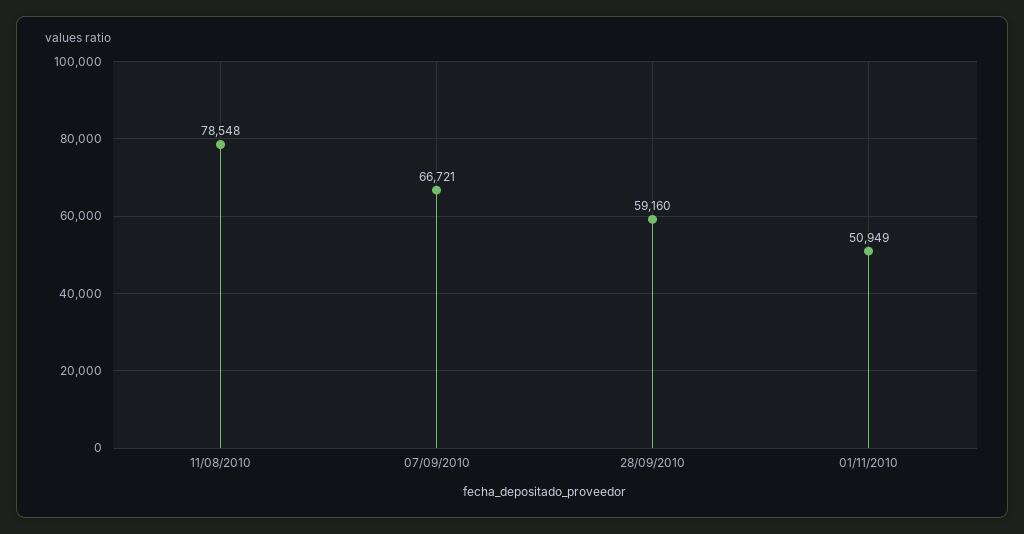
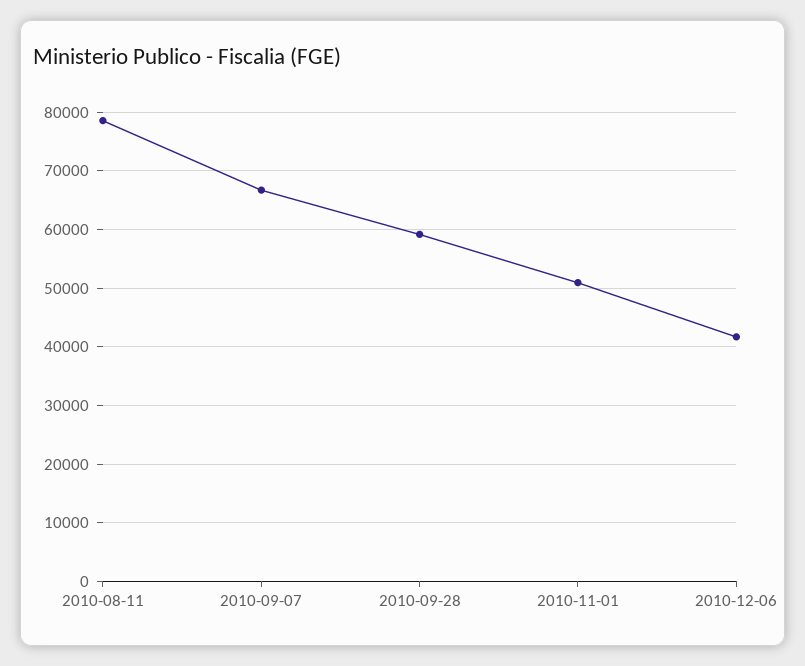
2010-12-06: none -> 42000

